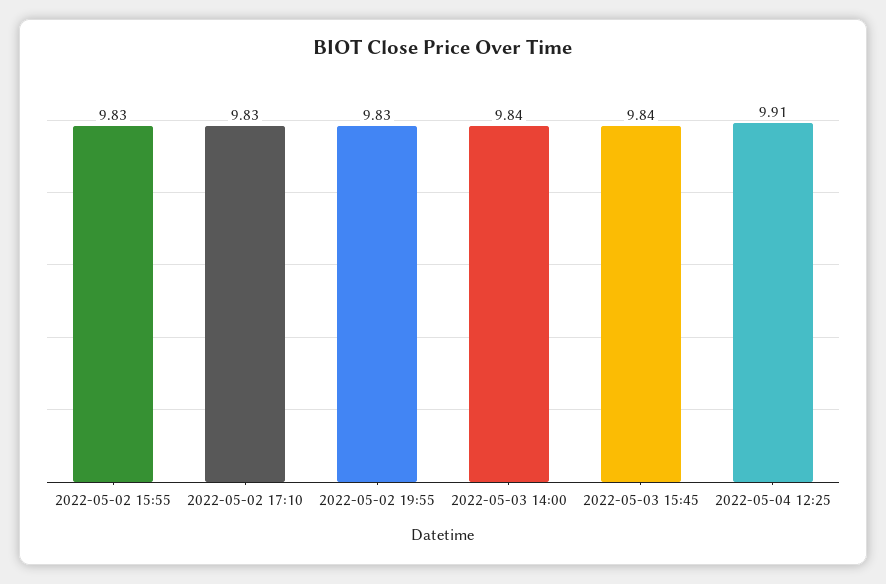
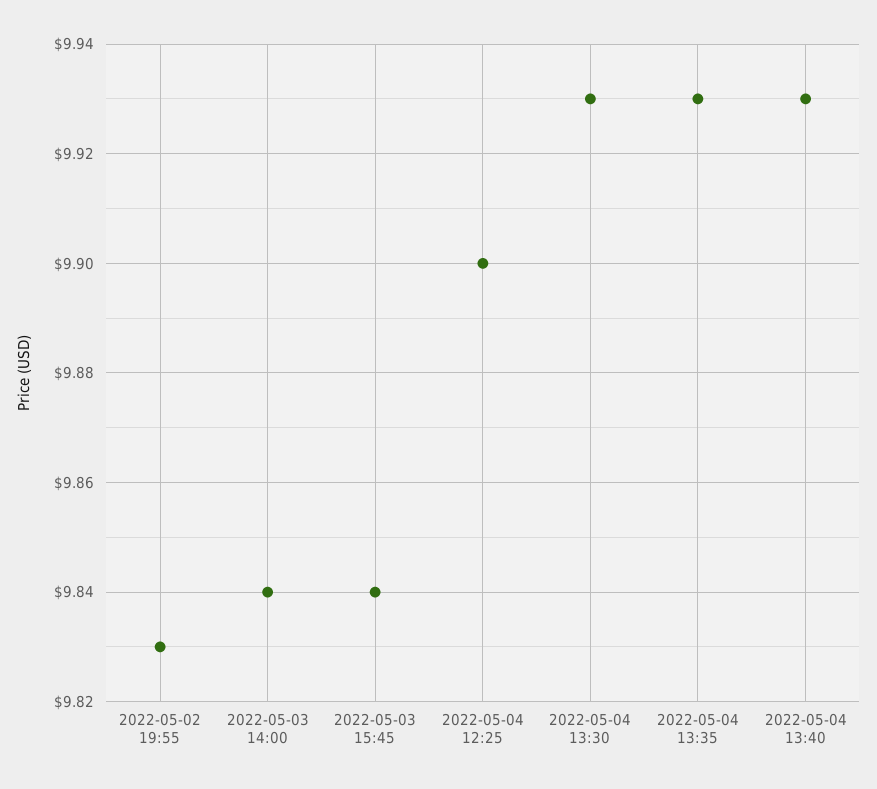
2022-05-02 15:55: 9.83 -> none
2022-05-02 17:10: 9.83 -> none
2022-05-04 12:25: 9.91 -> 9.9
2022-05-04 13:30: none -> 9.93
2022-05-04 13:35: none -> 9.93
2022-05-04 13:40: none -> 9.93

